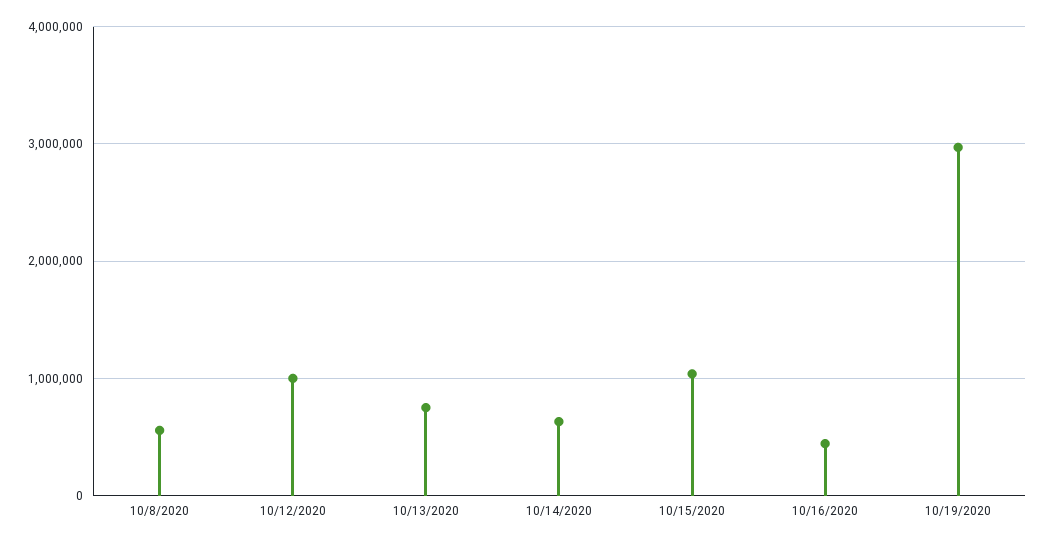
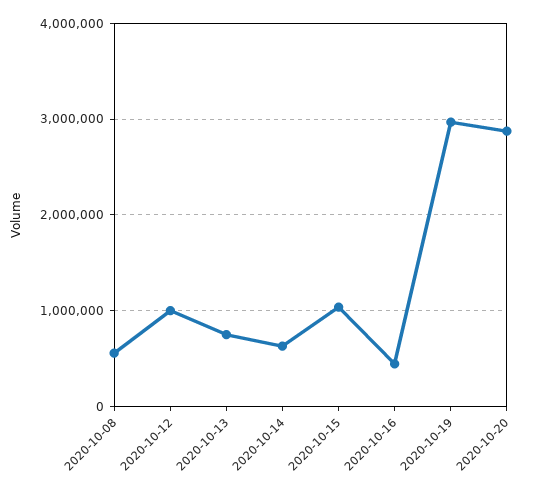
2020-10-20: none -> 2900000

